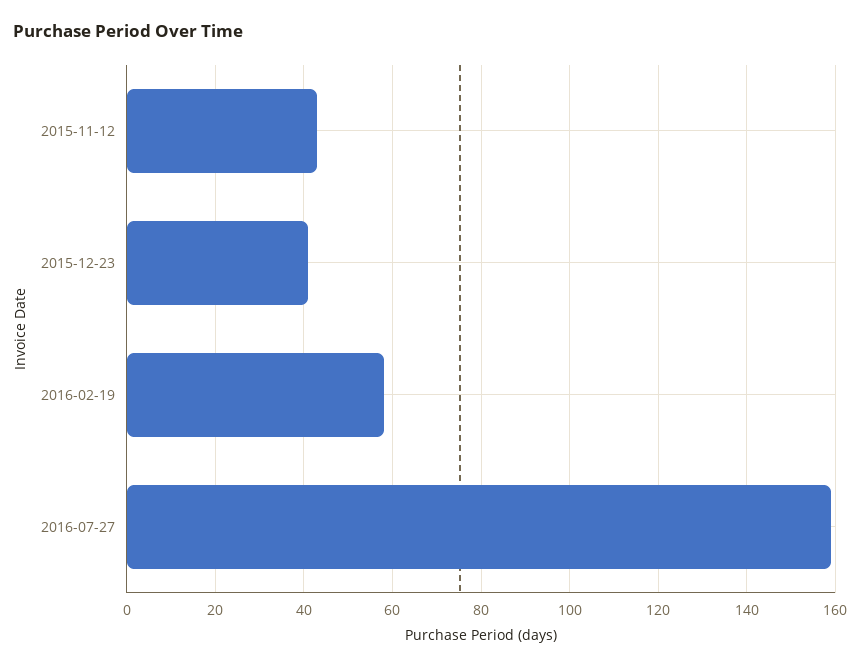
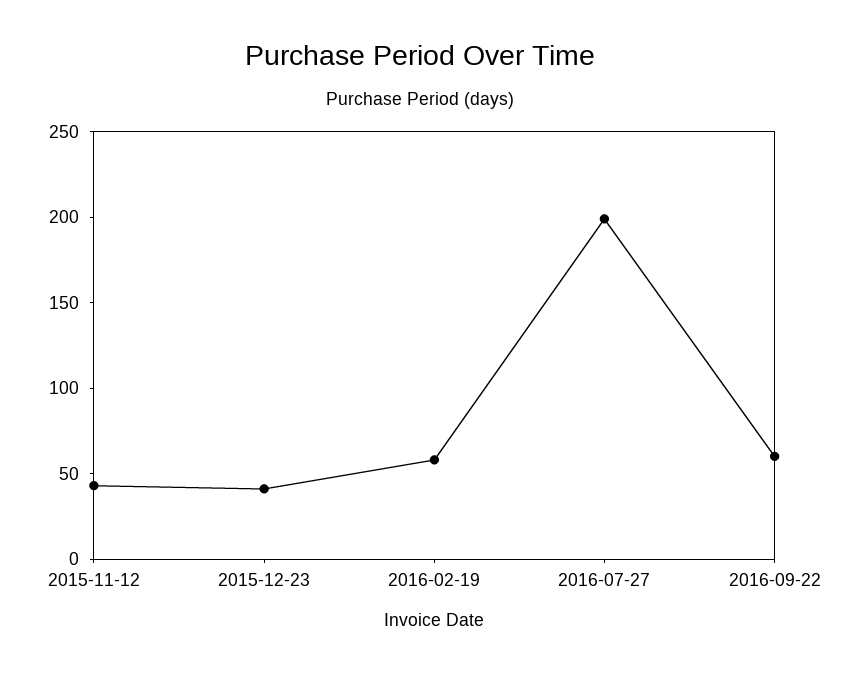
2016-07-27: 160 -> 200
2016-09-22: none -> 60

